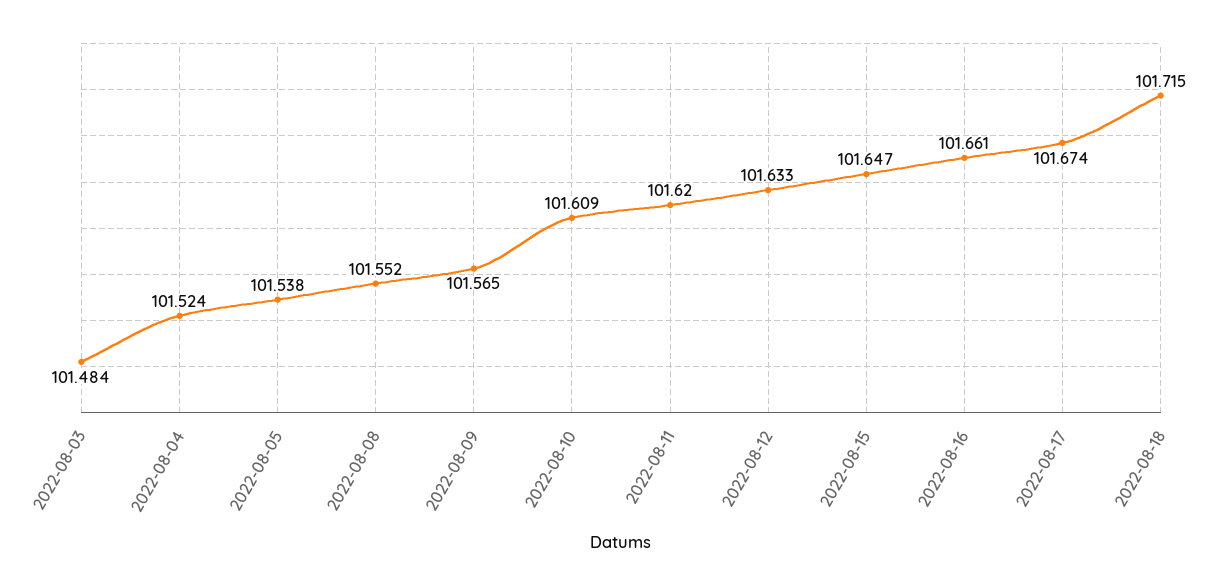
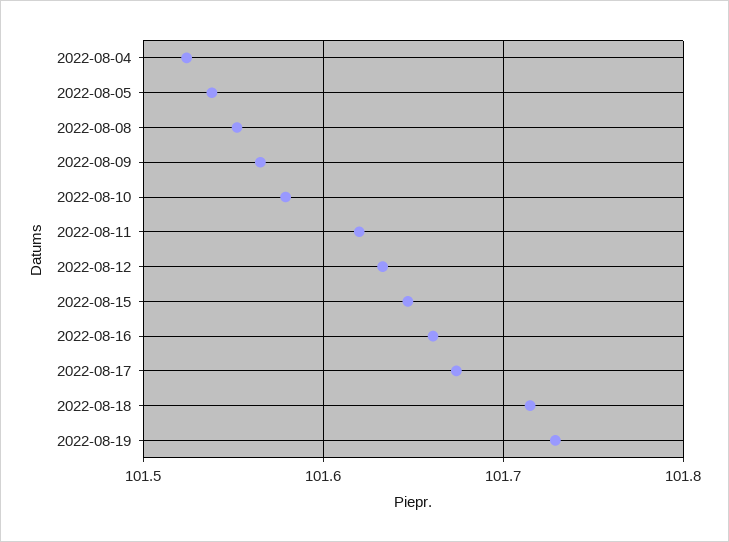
2022-08-03: 101.484 -> none
2022-08-10: 101.609 -> 101.58
2022-08-19: none -> 101.73

